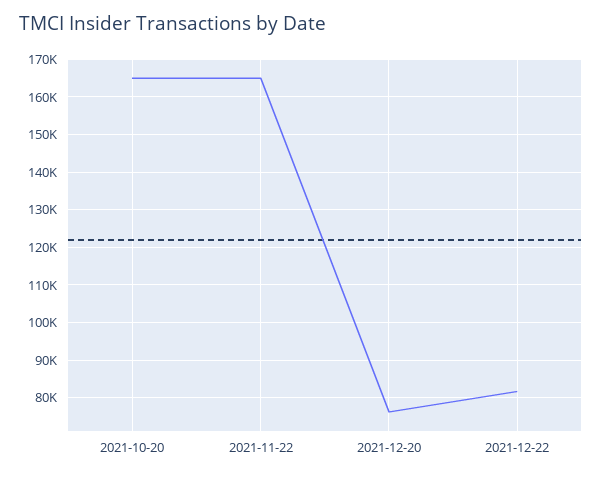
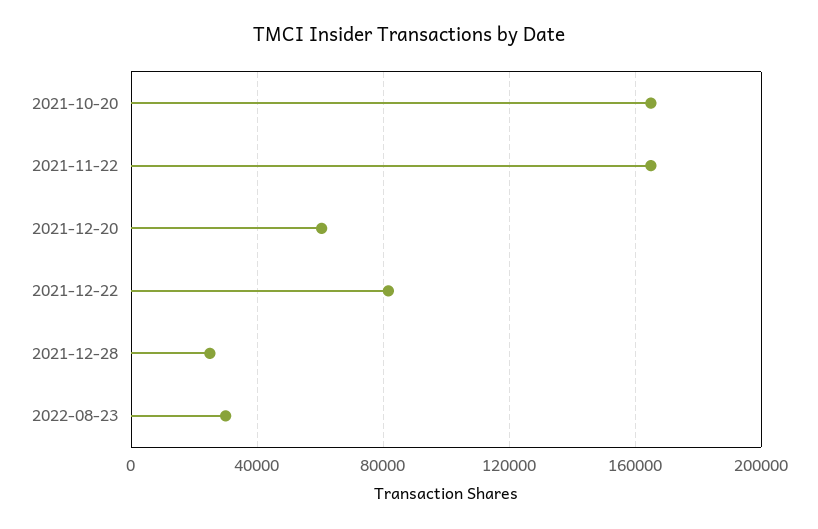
2021-12-20: 76000 -> 60000
2021-12-28: none -> 25000
2022-08-23: none -> 30000

